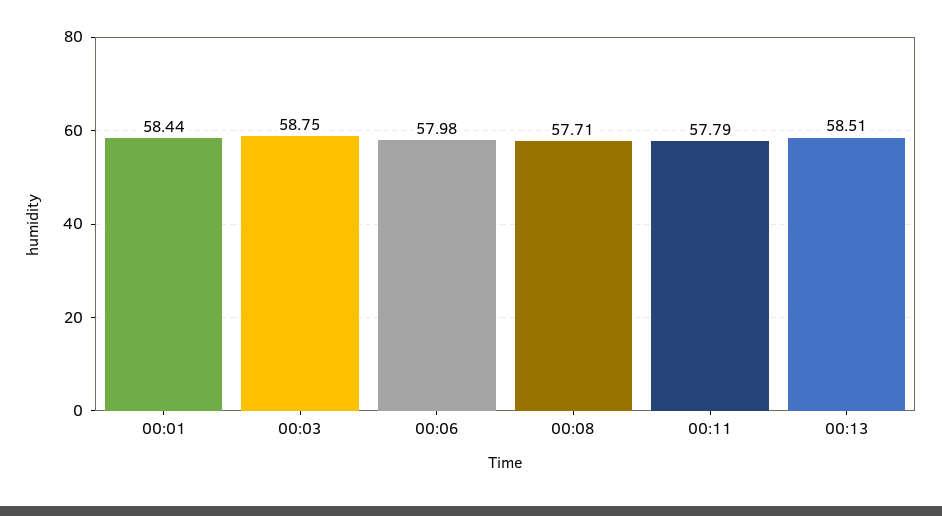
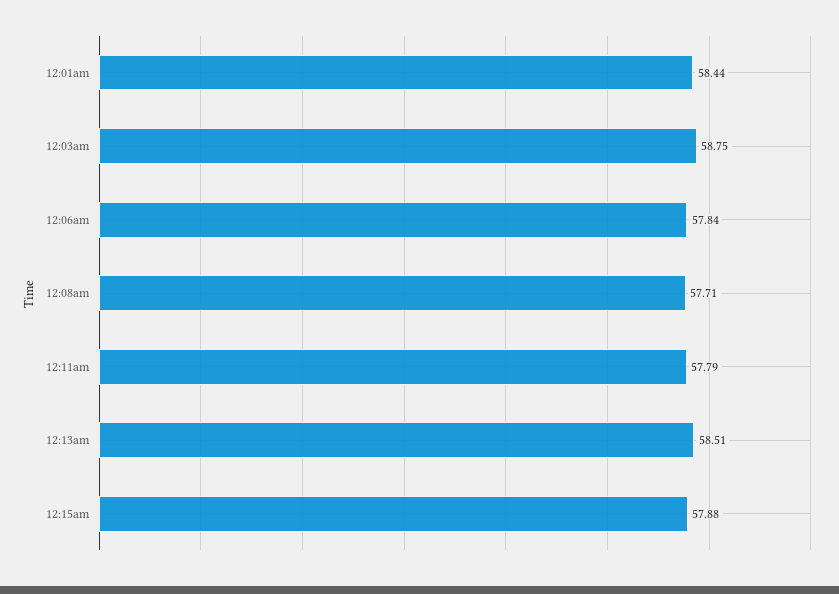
00:06: 57.98 -> 57.84
12:15am: none -> 57.88

